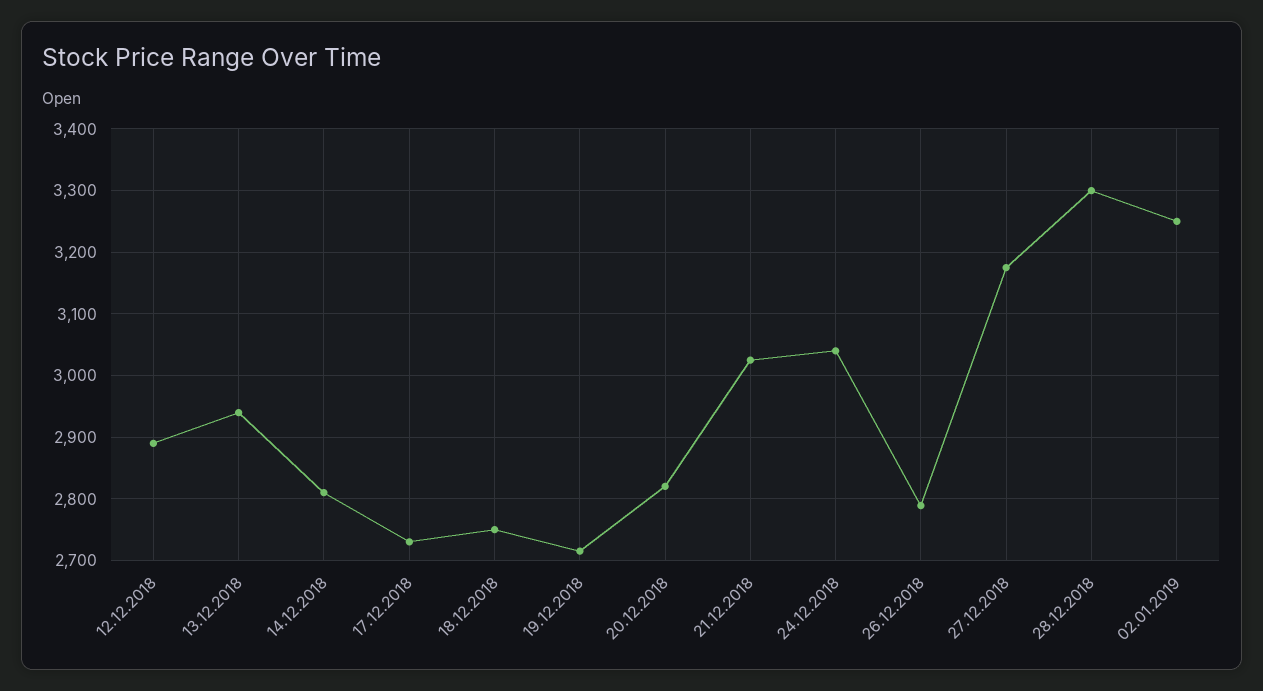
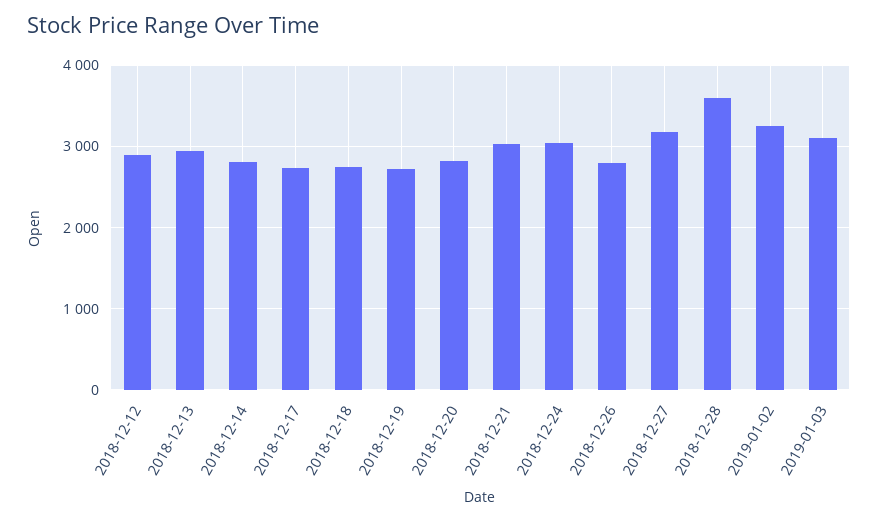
28.12.2018: 3300 -> 3600
2019-01-03: none -> 3100

